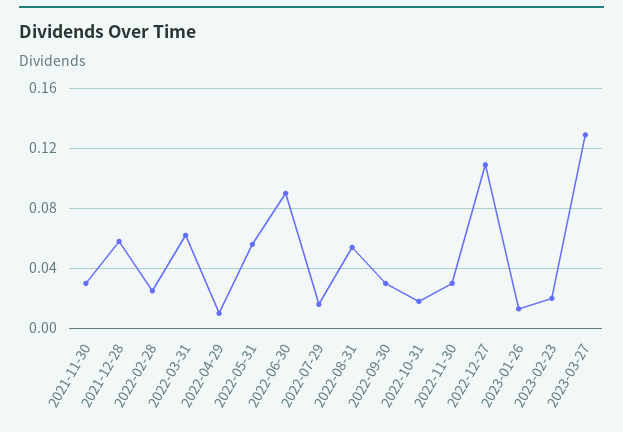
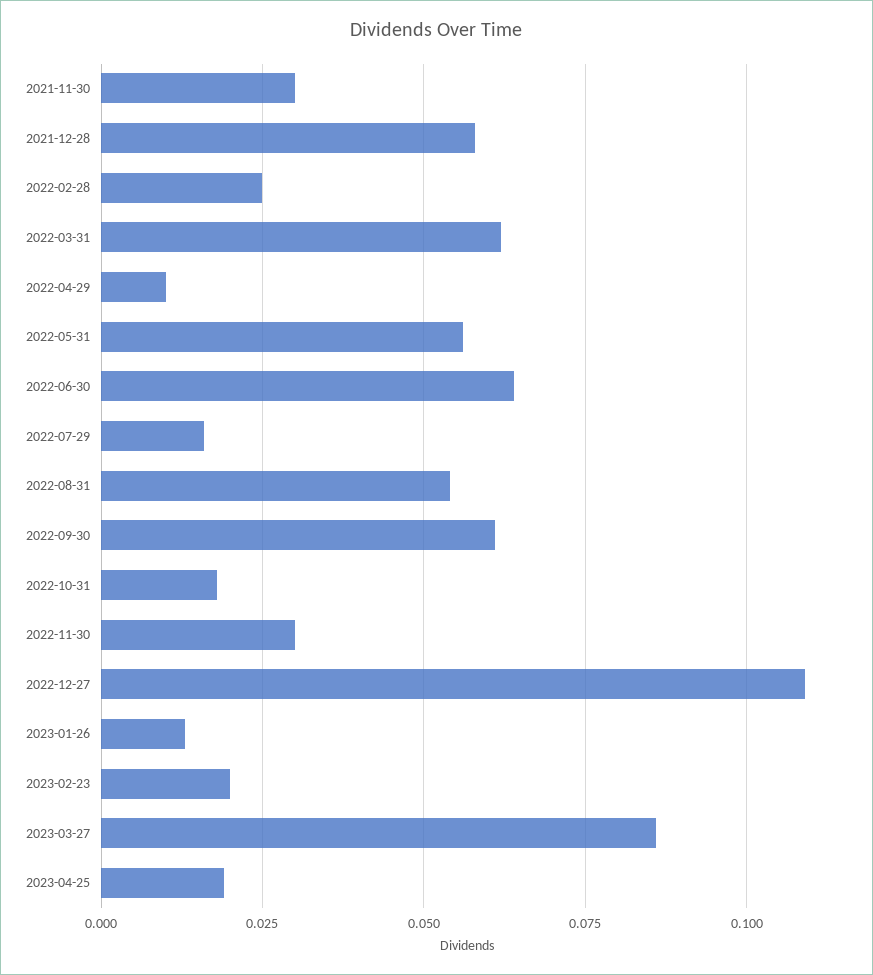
2022-06-30: 0.09 -> 0.065
2022-09-30: 0.03 -> 0.06
2023-03-27: 0.13 -> 0.085
2023-04-25: none -> 0.02

